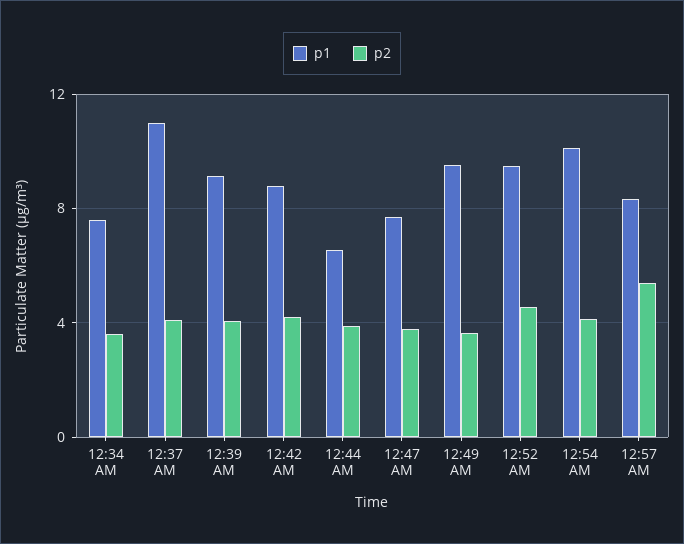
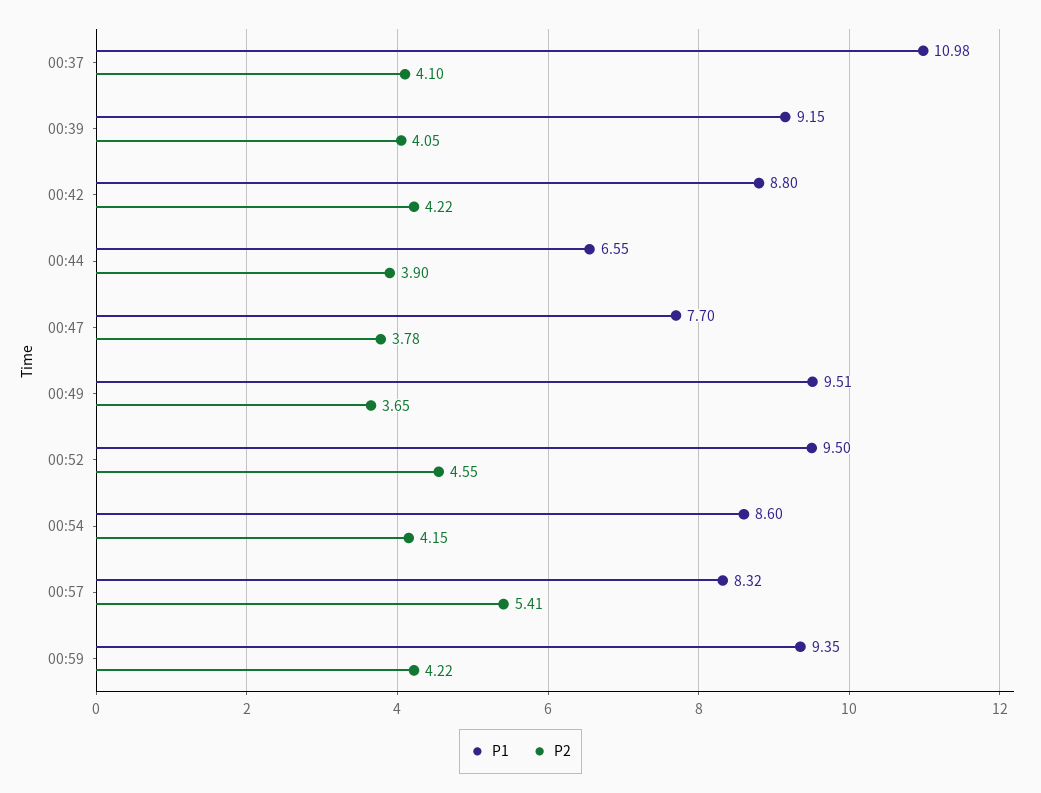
p1, 12:34 AM: 7.5 -> none
p2, 12:34 AM: 3.5 -> none
p1, 12:54 AM: 10 -> 8.6
p1, 00:59: none -> 9.35
p2, 00:59: none -> 4.22

